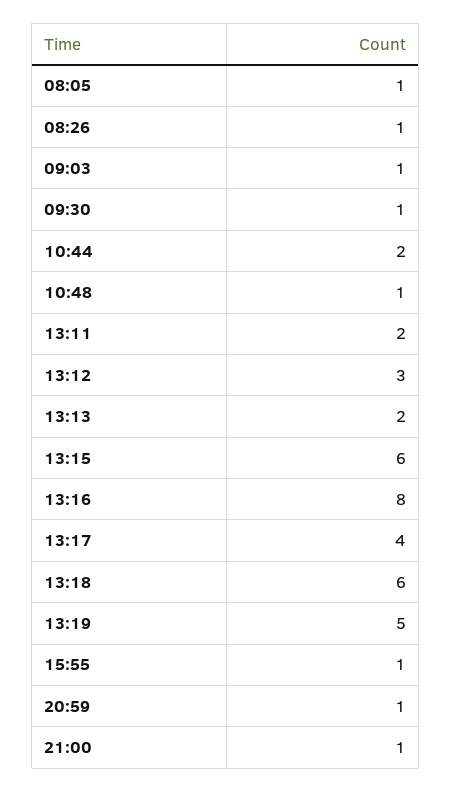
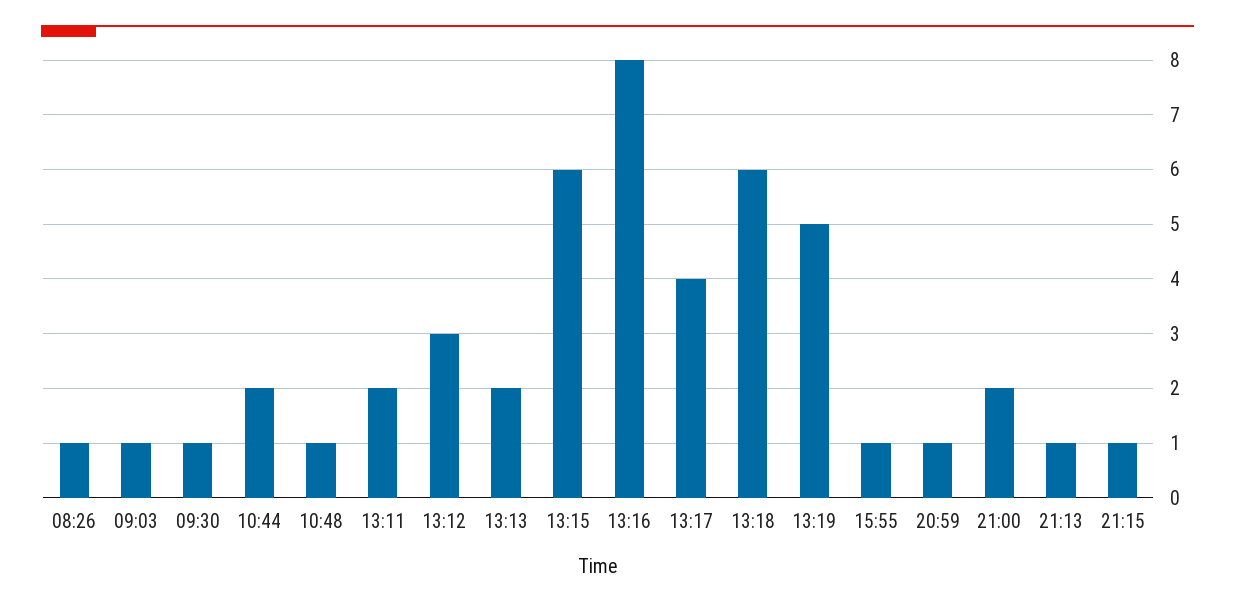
08:05: 1 -> none
21:00: 1 -> 2
21:13: none -> 1
21:15: none -> 1

